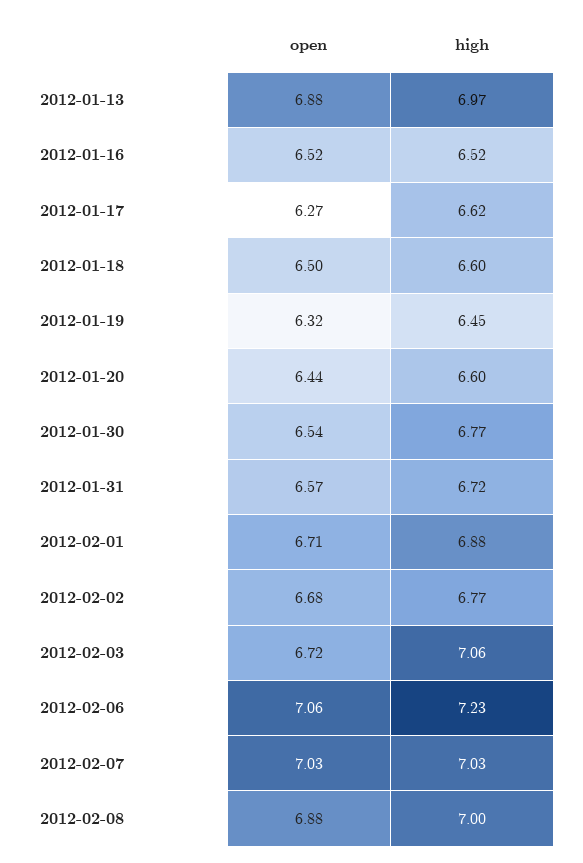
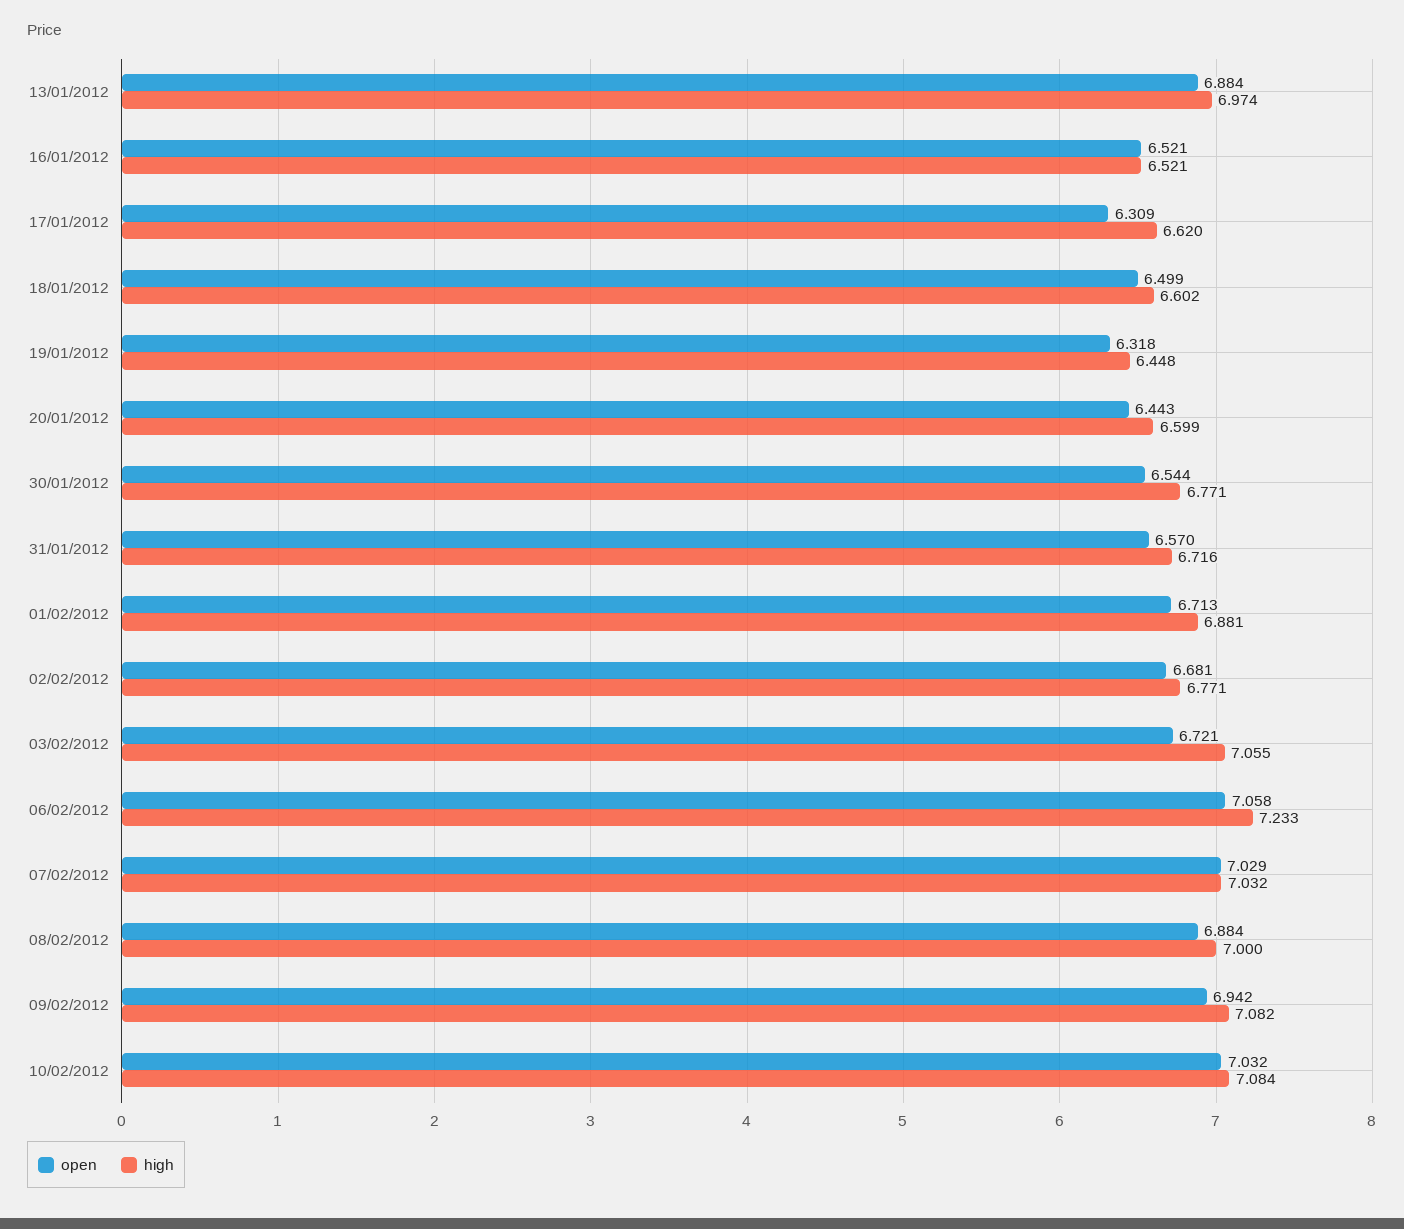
open, 2012-01-17: 6.27 -> 6.309
open, 09/02/2012: none -> 6.942
high, 09/02/2012: none -> 7.082
open, 10/02/2012: none -> 7.032
high, 10/02/2012: none -> 7.084

